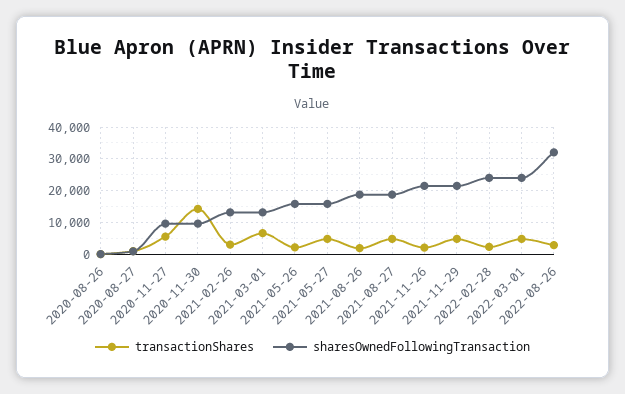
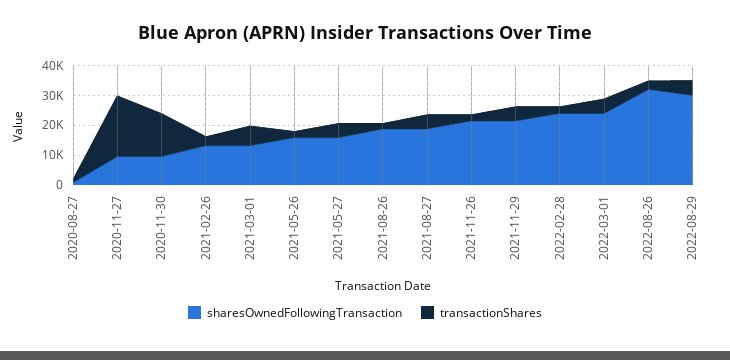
transactionShares, 2020-08-26: 0 -> none
sharesOwnedFollowingTransaction, 2020-08-26: 0 -> none
transactionShares, 2020-11-27: 6000 -> 20000
sharesOwnedFollowingTransaction, 2022-08-29: none -> 30000
transactionShares, 2022-08-29: none -> 5000

